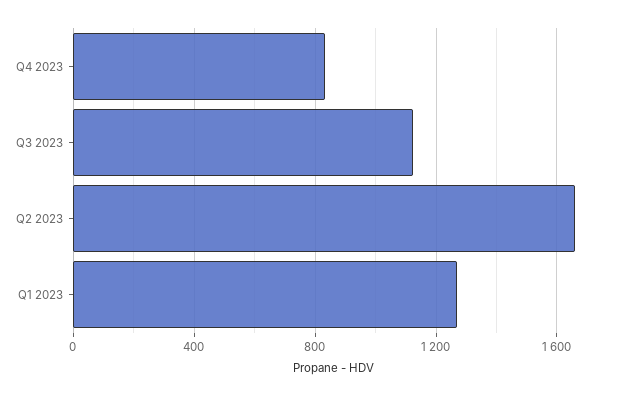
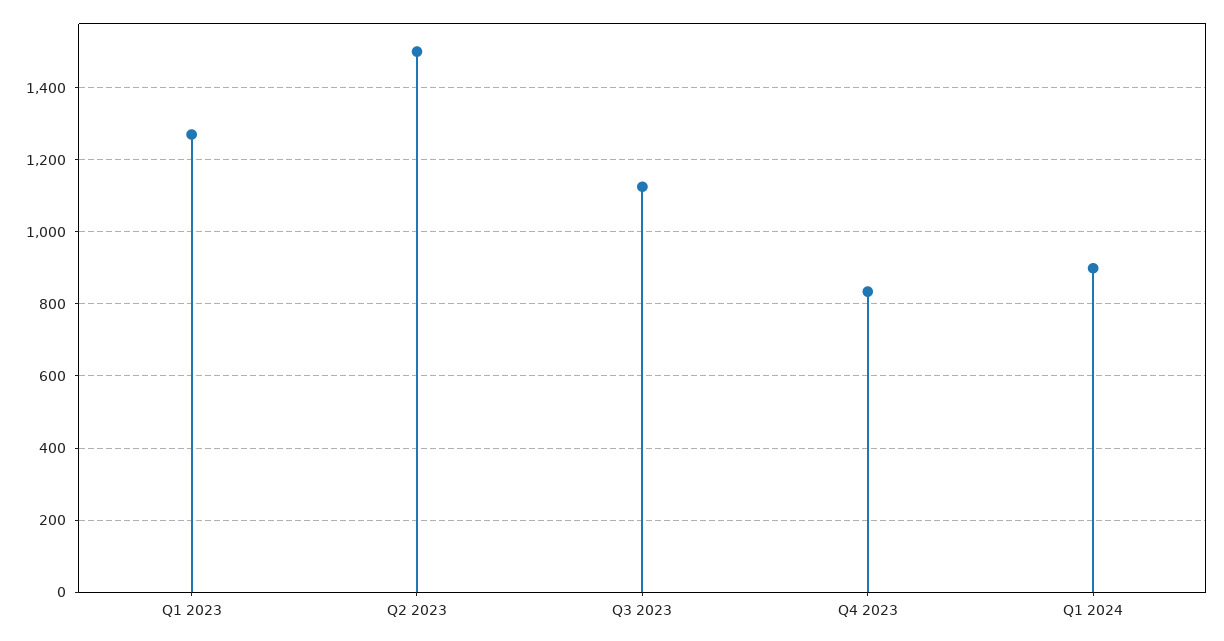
Q2 2023: 1650 -> 1500
Q1 2024: none -> 900

